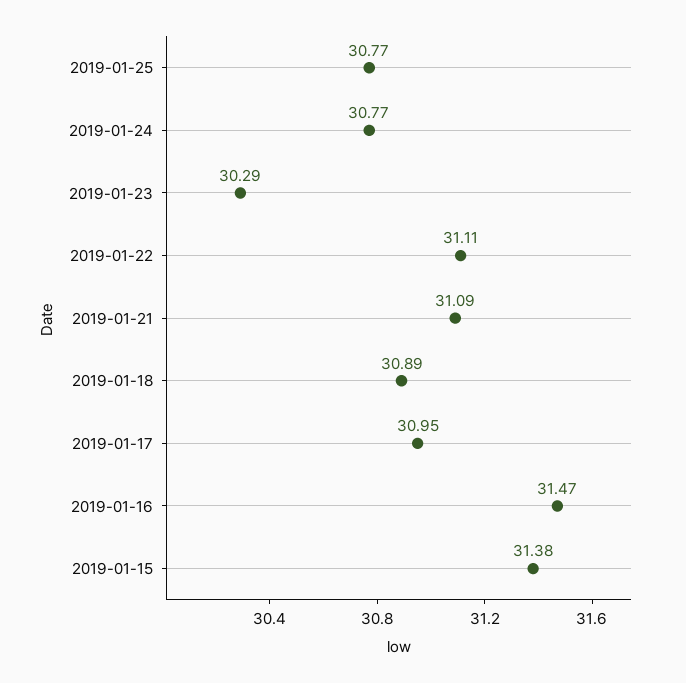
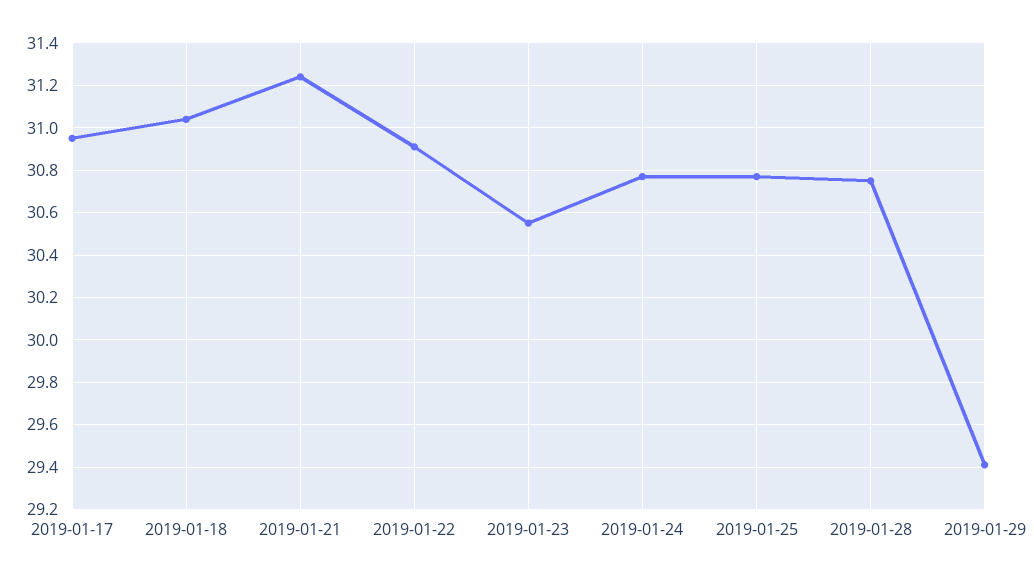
2019-01-23: 30.29 -> 30.55
2019-01-22: 31.11 -> 30.9
2019-01-21: 31.09 -> 31.25
2019-01-18: 30.89 -> 31.05
2019-01-16: 31.47 -> none
2019-01-15: 31.38 -> none
2019-01-28: none -> 30.75
2019-01-29: none -> 29.4

